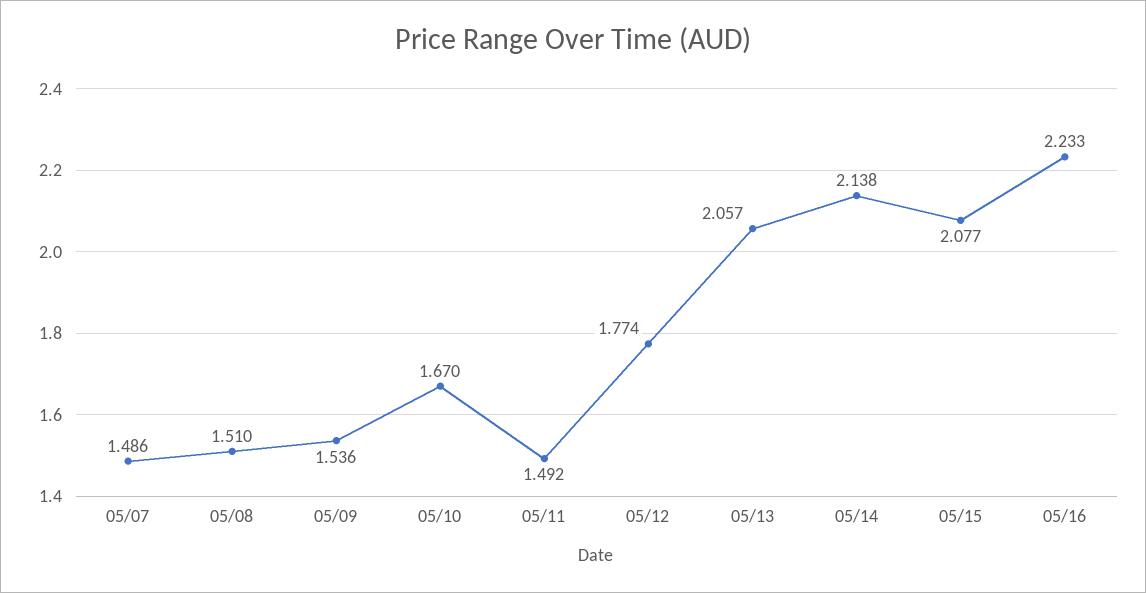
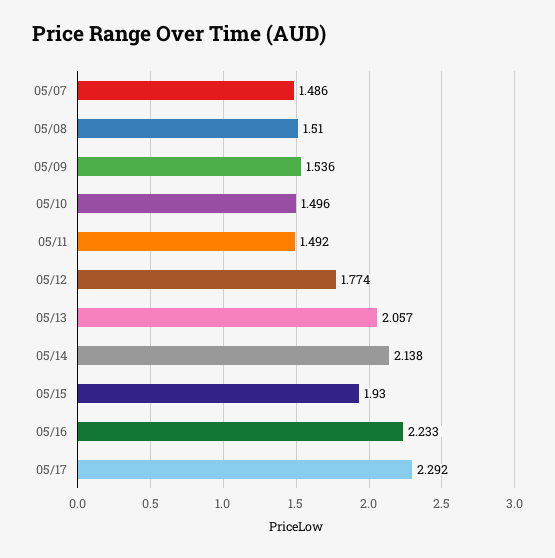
05/10: 1.67 -> 1.496
05/15: 2.077 -> 1.93
05/17: none -> 2.292

